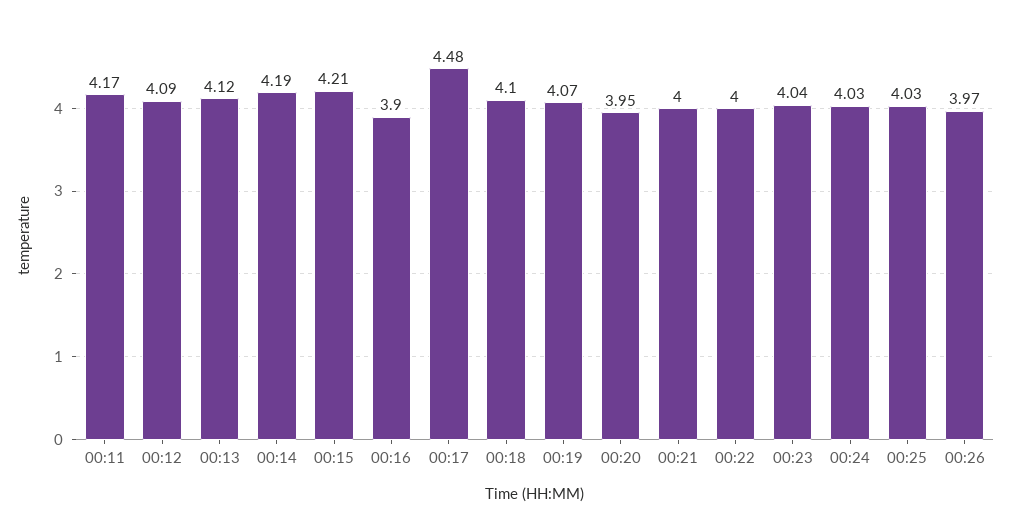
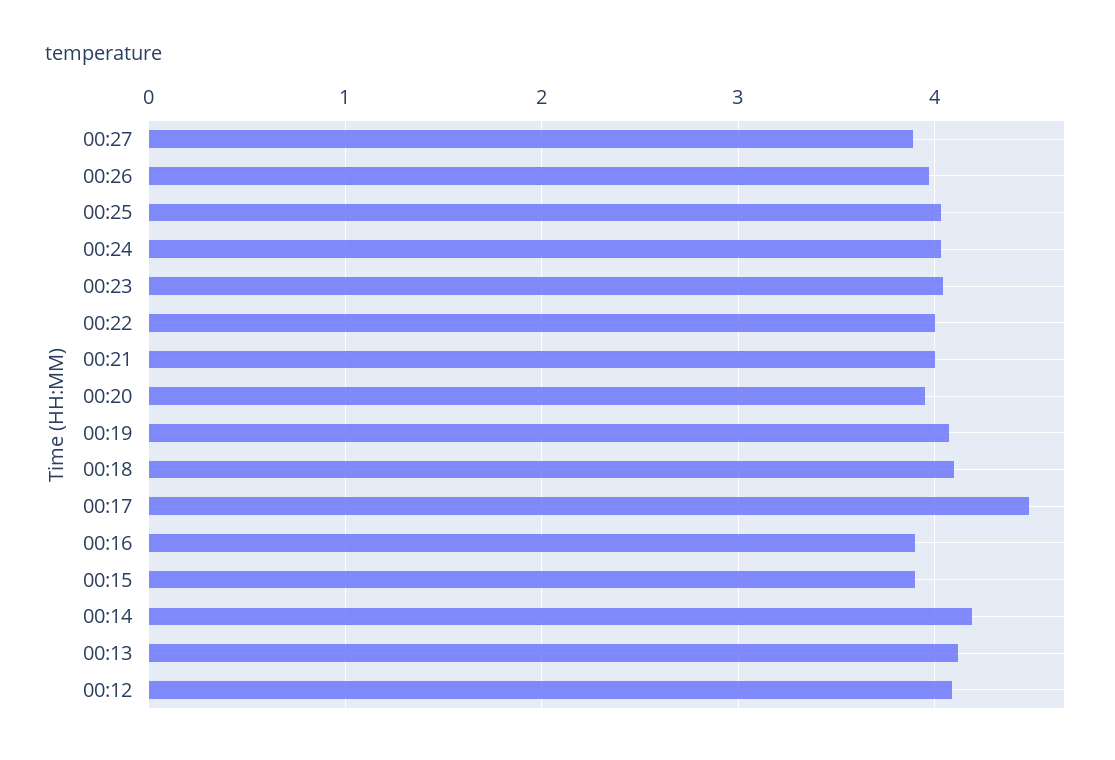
00:11: 4.17 -> none
00:15: 4.21 -> 3.9
00:27: none -> 3.9

